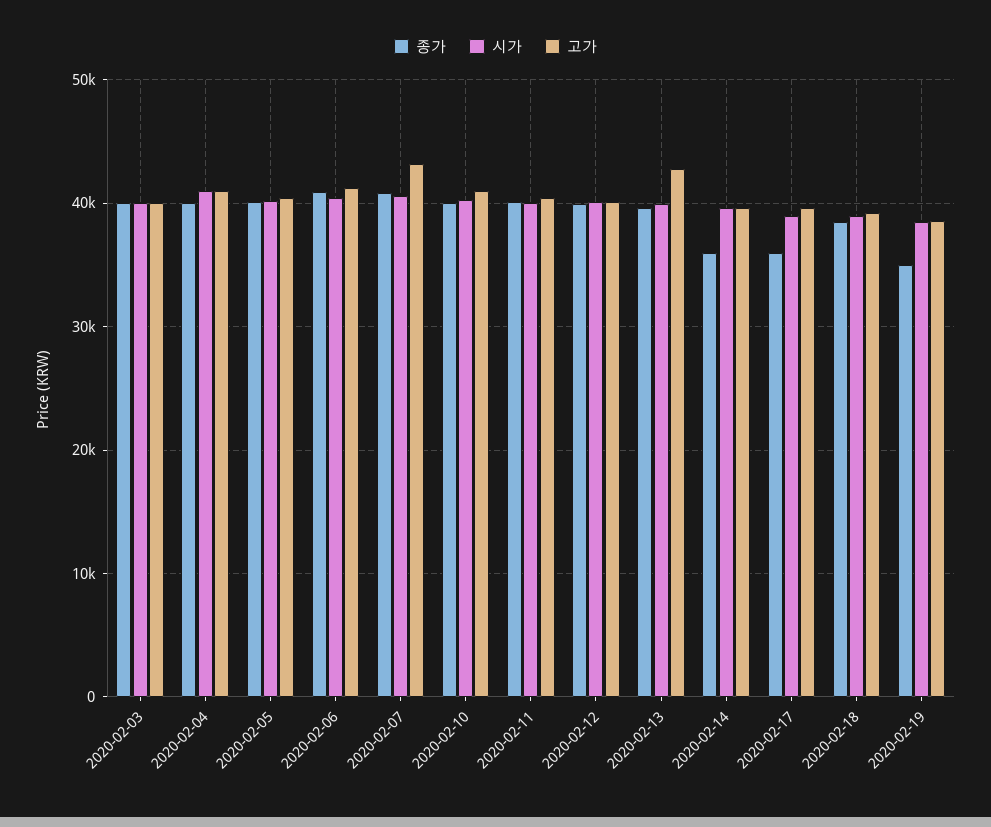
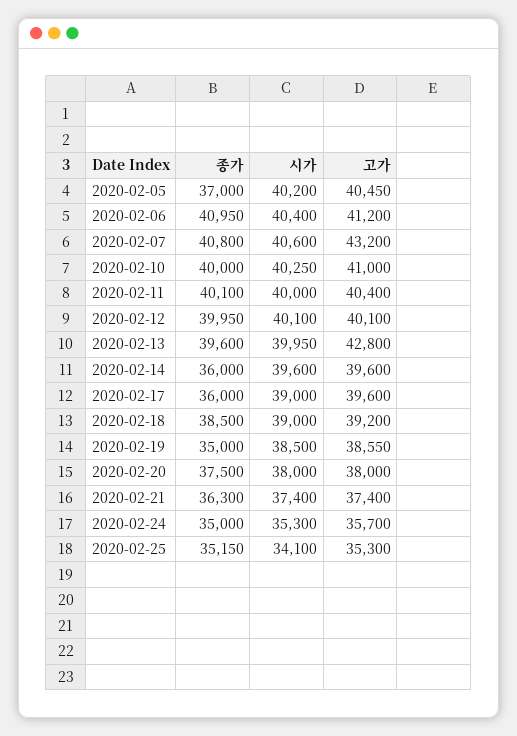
종가, 2020-02-03: 40000 -> none
시가, 2020-02-03: 40000 -> none
고가, 2020-02-03: 40000 -> none
종가, 2020-02-04: 40000 -> none
시가, 2020-02-04: 41000 -> none
고가, 2020-02-04: 41000 -> none
종가, 2020-02-05: 40000 -> 37000
종가, 2020-02-20: none -> 37500
시가, 2020-02-20: none -> 38000
고가, 2020-02-20: none -> 38000
종가, 2020-02-21: none -> 36300
시가, 2020-02-21: none -> 37400
고가, 2020-02-21: none -> 37400
종가, 2020-02-24: none -> 35000
시가, 2020-02-24: none -> 35300
고가, 2020-02-24: none -> 35700
종가, 2020-02-25: none -> 35150
시가, 2020-02-25: none -> 34100
고가, 2020-02-25: none -> 35300

